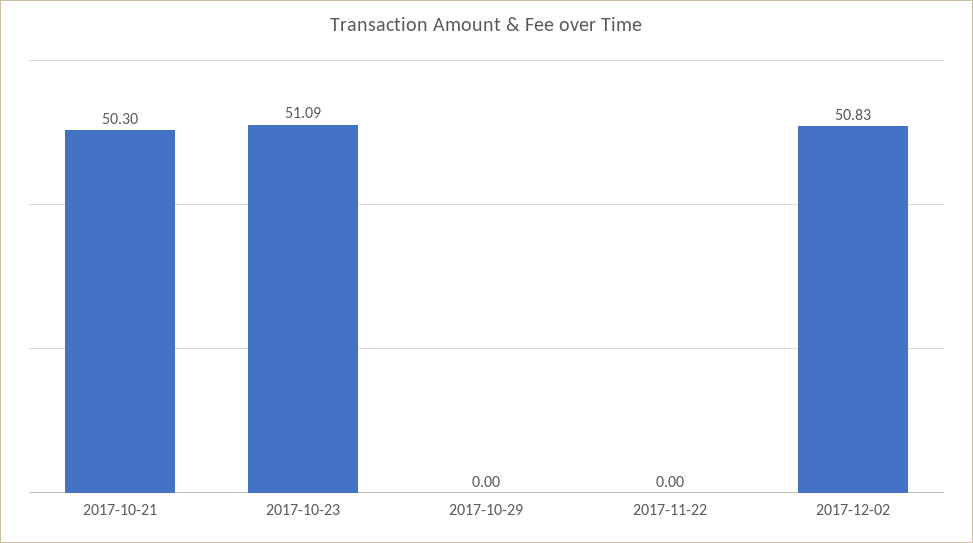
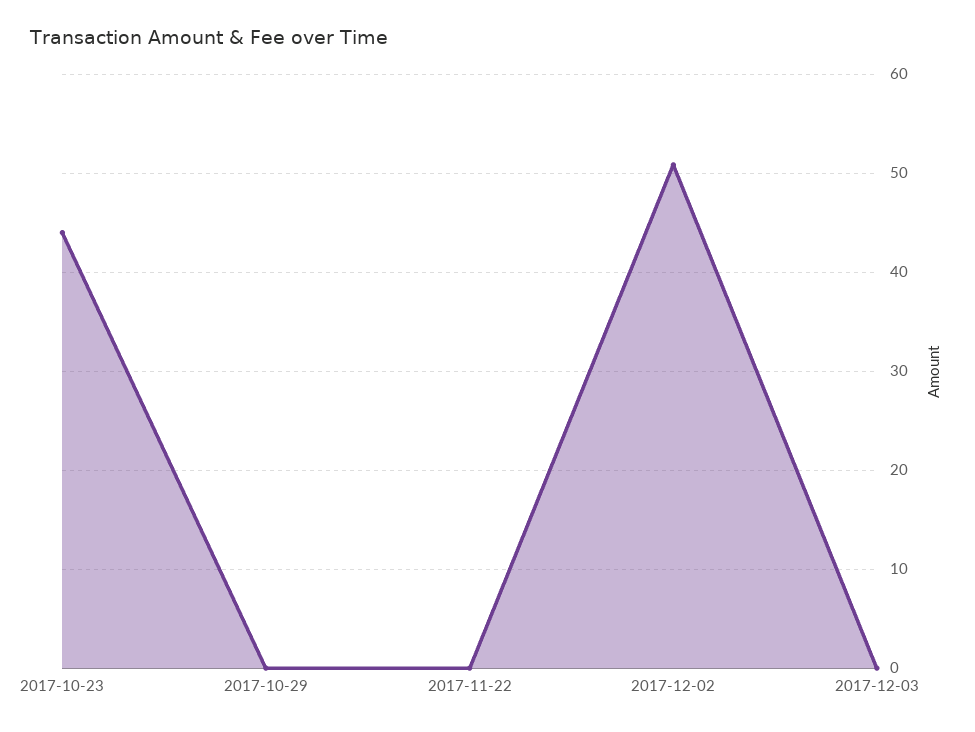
2017-10-21: 50.3 -> none
2017-10-23: 51.09 -> 44
2017-12-03: none -> 0

